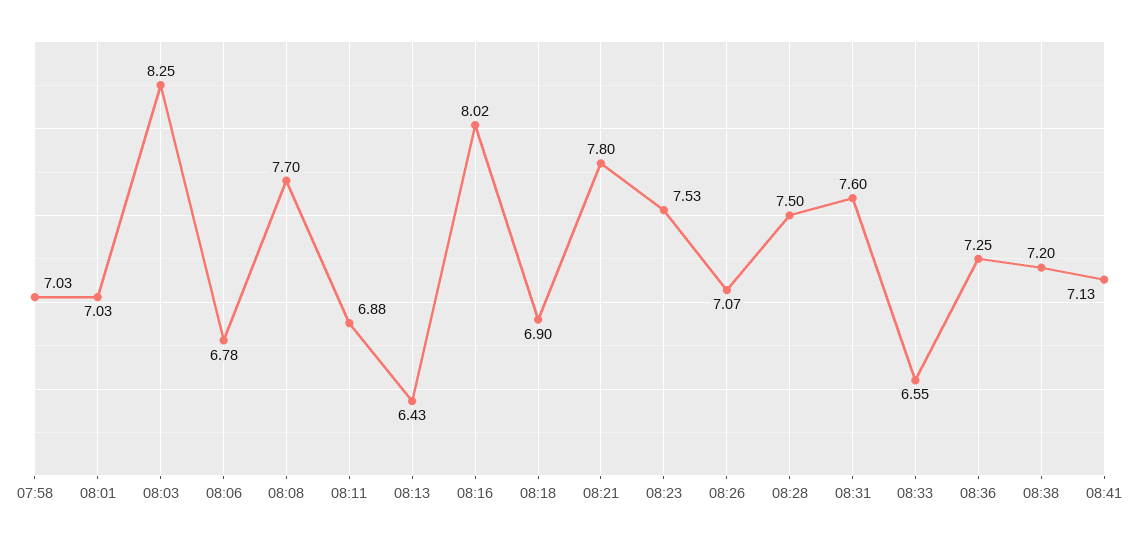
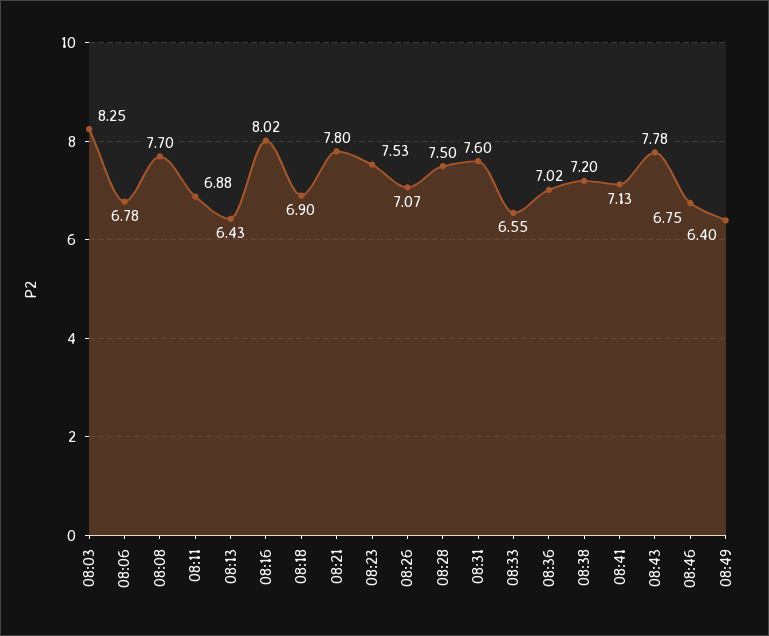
07:58: 7.03 -> none
08:01: 7.03 -> none
08:36: 7.25 -> 7.02
08:43: none -> 7.78
08:46: none -> 6.75
08:49: none -> 6.4

